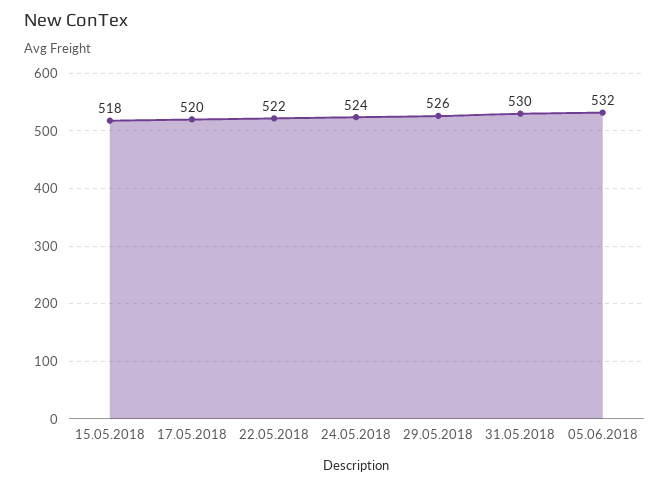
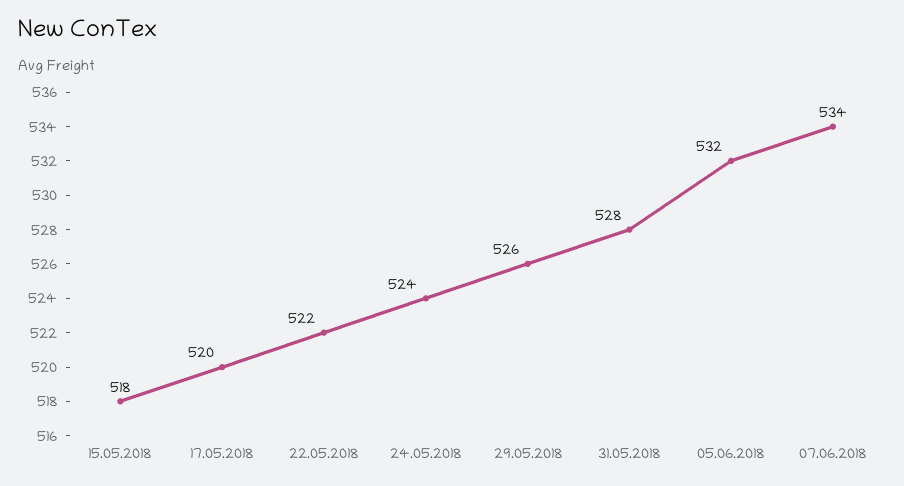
31.05.2018: 530 -> 528
07.06.2018: none -> 534

